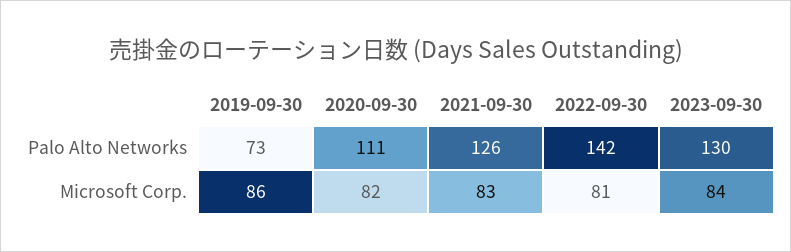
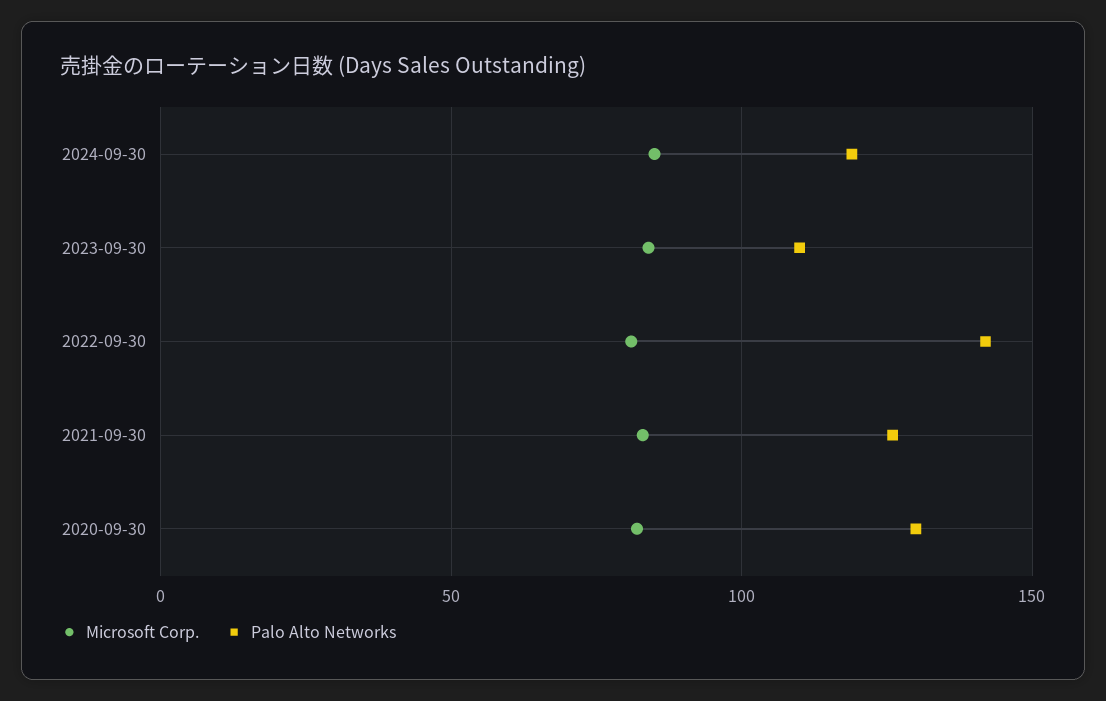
Palo Alto Networks, 2019-09-30: 73 -> none
Palo Alto Networks, 2020-09-30: 111 -> 130
Palo Alto Networks, 2023-09-30: 130 -> 110
Microsoft Corp., 2019-09-30: 86 -> none
Microsoft Corp., 2024-09-30: none -> 85
Palo Alto Networks, 2024-09-30: none -> 120

